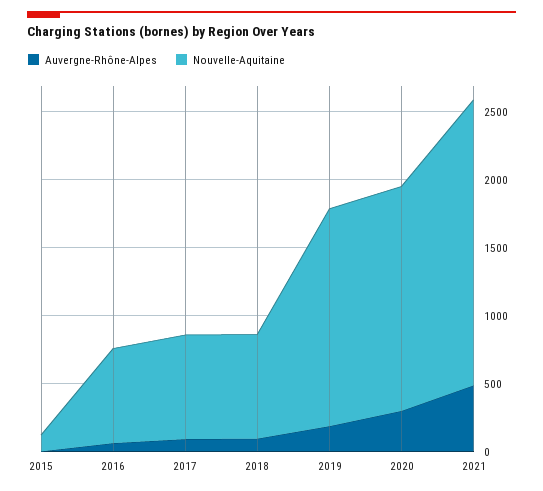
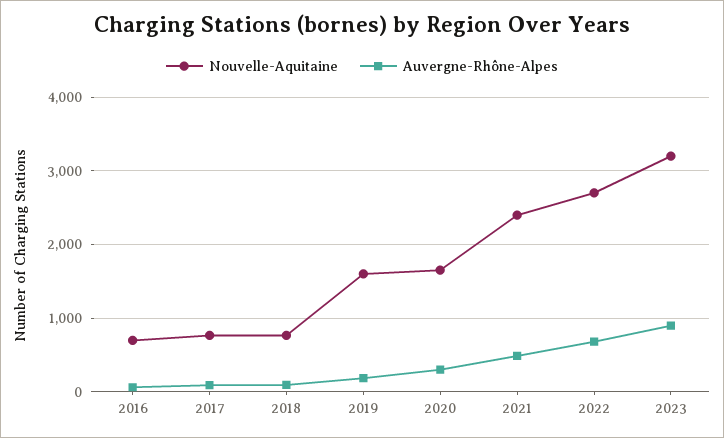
Auvergne-Rhône-Alpes, 2015: 0 -> none
Nouvelle-Aquitaine, 2015: 100 -> none
Nouvelle-Aquitaine, 2021: 2100 -> 2400
Nouvelle-Aquitaine, 2022: none -> 2700
Auvergne-Rhône-Alpes, 2022: none -> 700
Nouvelle-Aquitaine, 2023: none -> 3200
Auvergne-Rhône-Alpes, 2023: none -> 900

